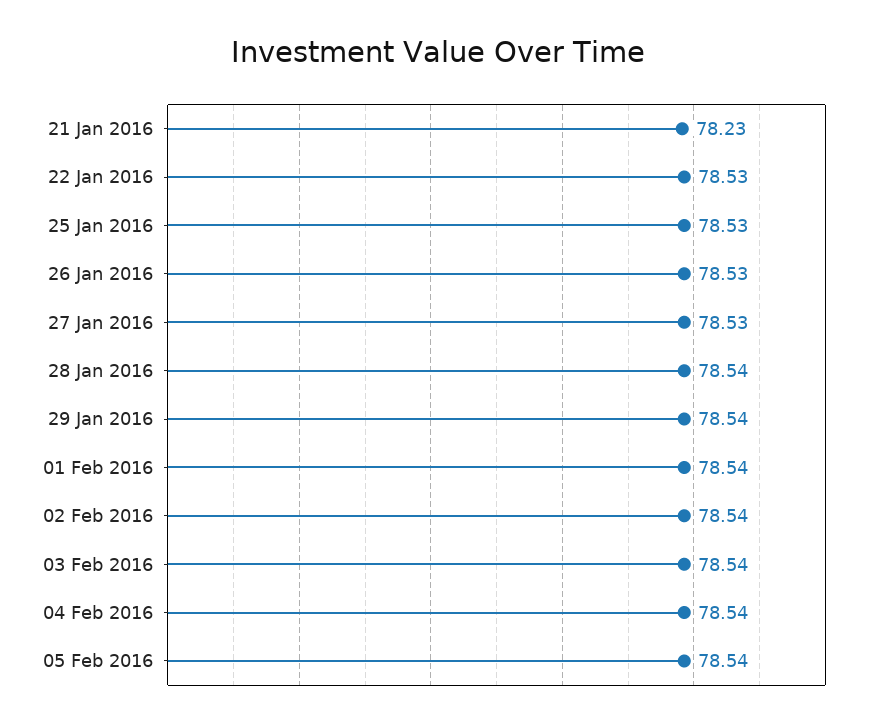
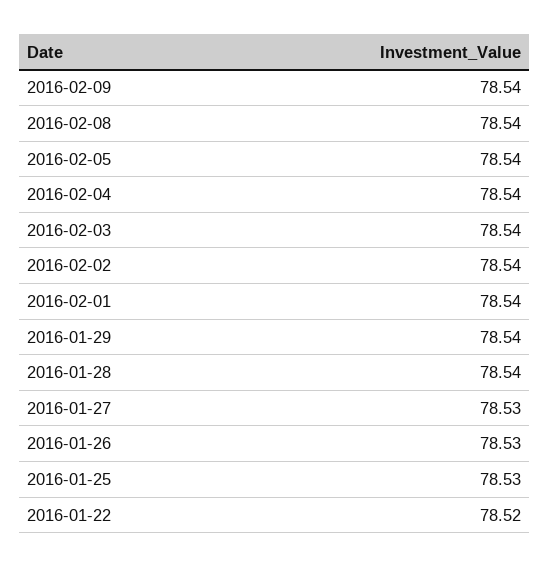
21 Jan 2016: 78.23 -> none
22 Jan 2016: 78.53 -> 78.52
2016-02-09: none -> 78.54
2016-02-08: none -> 78.54

